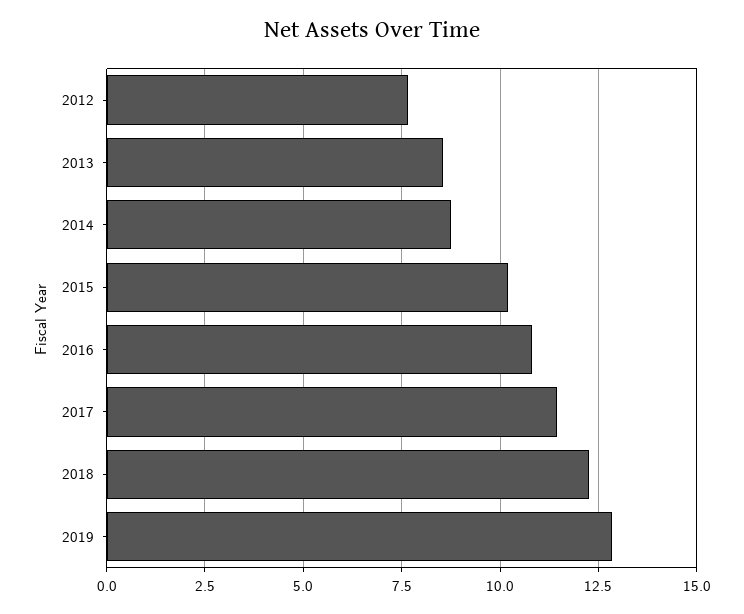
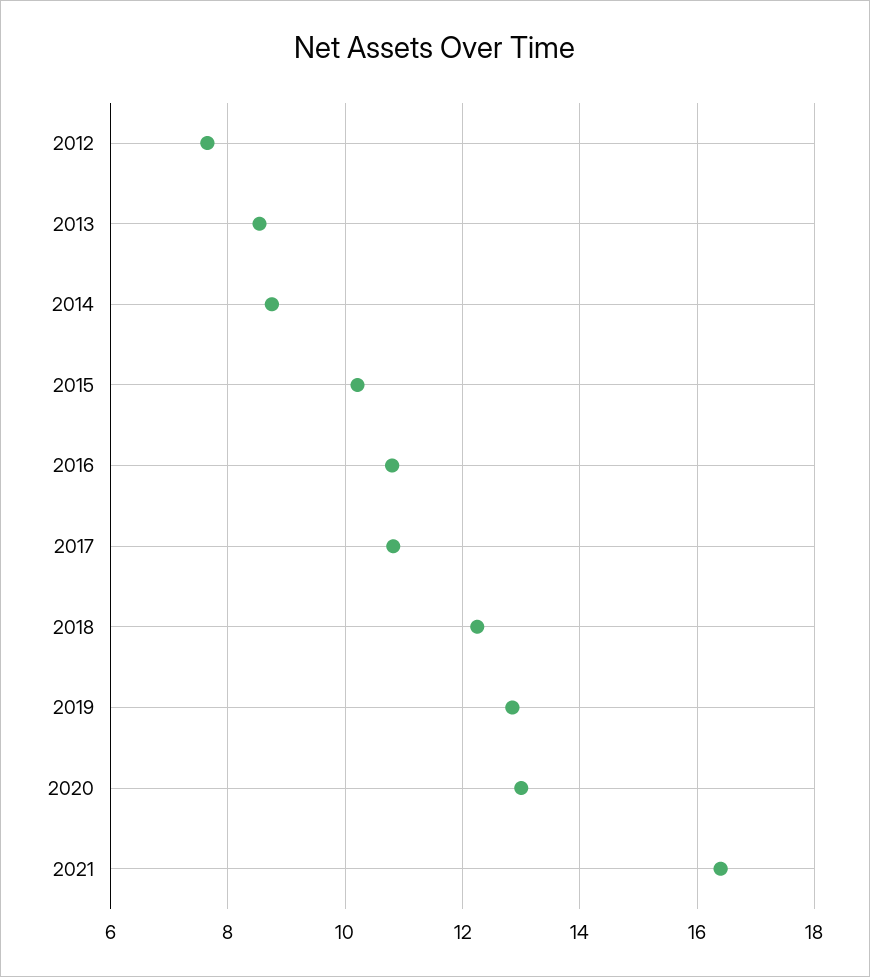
2017: 11.5 -> 10.8
2020: none -> 13
2021: none -> 16.4

